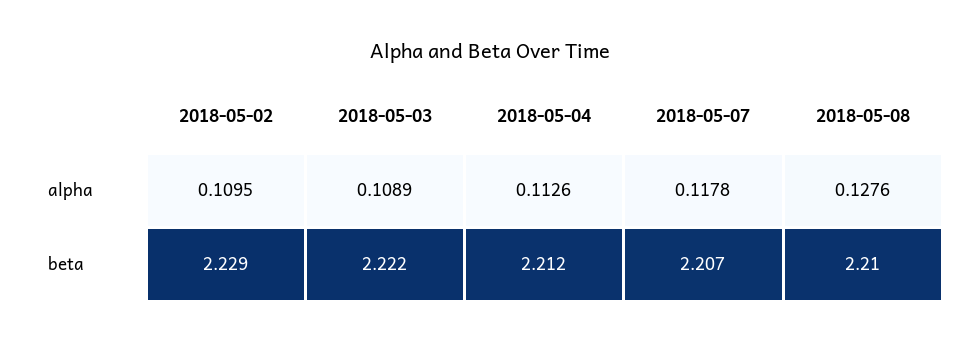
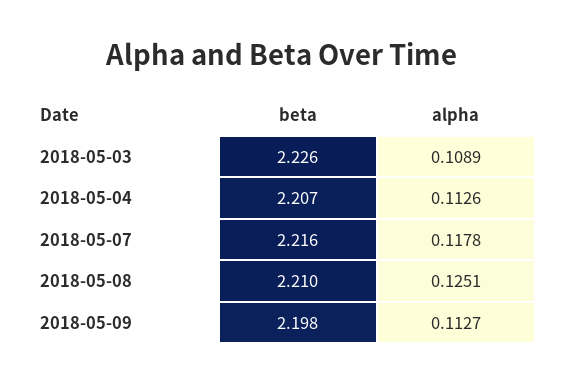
2018-05-02, alpha: 0.1095 -> none
2018-05-08, alpha: 0.1276 -> 0.1251
2018-05-02, beta: 2.229 -> none
2018-05-03, beta: 2.222 -> 2.226
2018-05-04, beta: 2.212 -> 2.207
2018-05-07, beta: 2.207 -> 2.216
2018-05-09, beta: none -> 2.198
2018-05-09, alpha: none -> 0.1127

